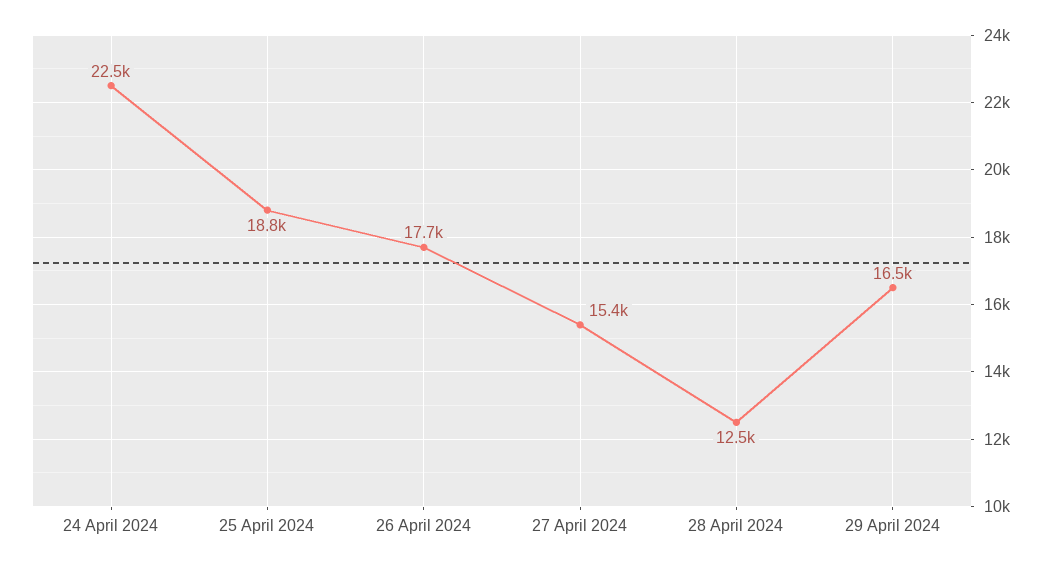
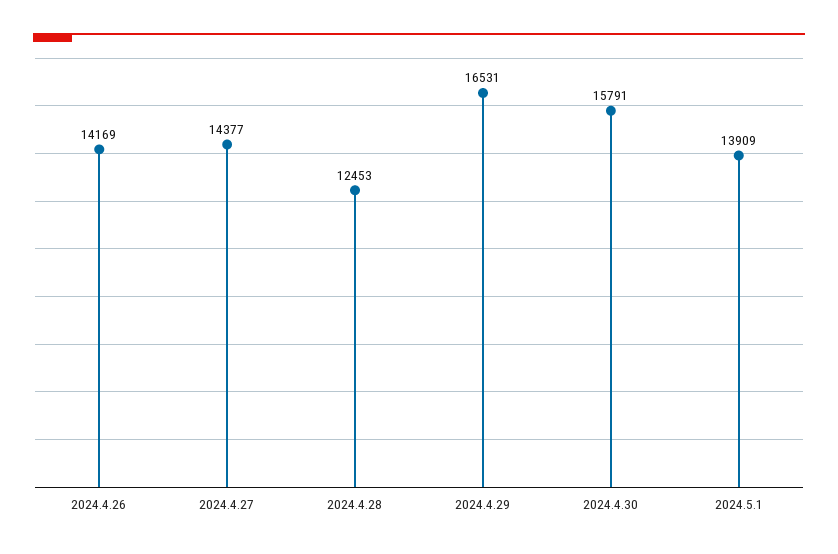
24 April 2024: 22500 -> none
25 April 2024: 18800 -> none
26 April 2024: 17700 -> 14169
27 April 2024: 15400 -> 14377
2024.4.30: none -> 15791
2024.5.1: none -> 13909

